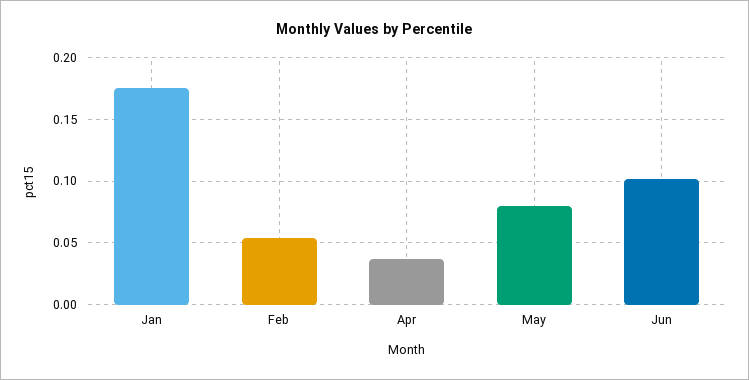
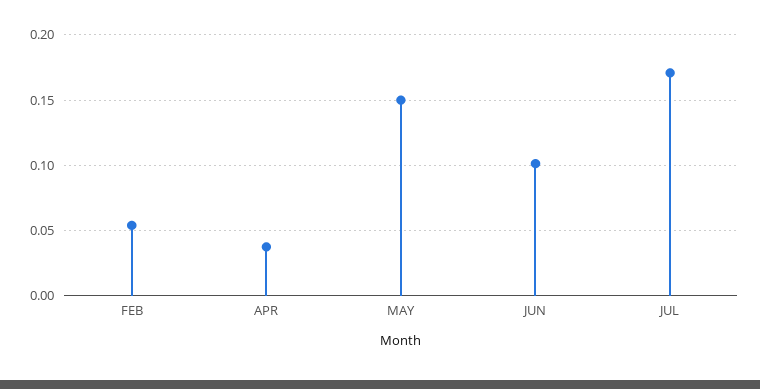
Jan: 0.175 -> none
May: 0.08 -> 0.15
JUL: none -> 0.17

